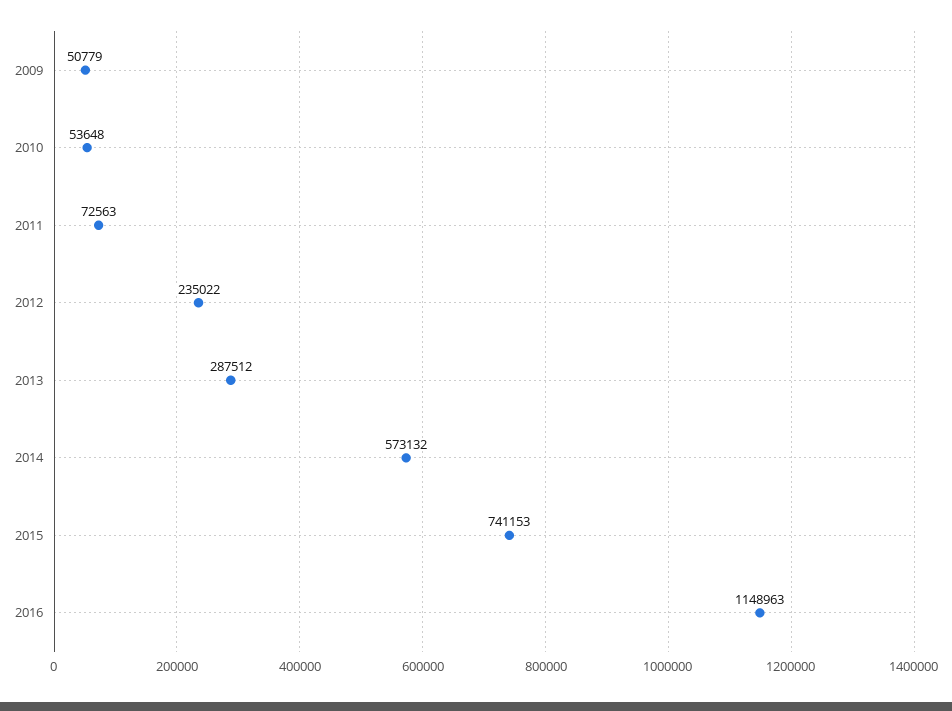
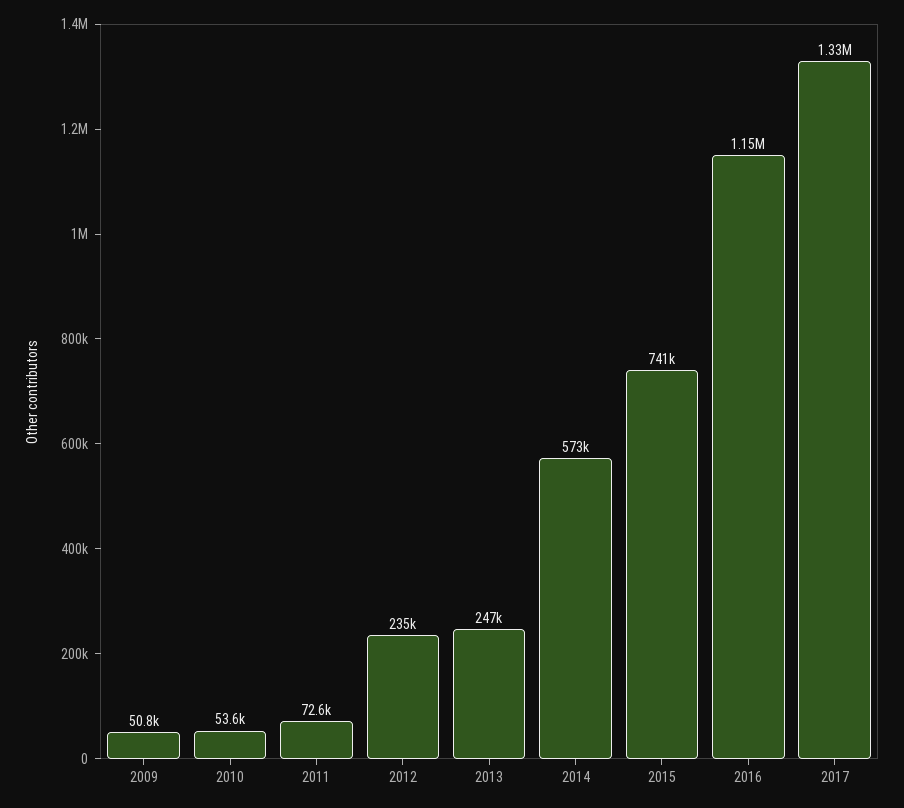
2013: 287512 -> 247000
2017: none -> 1330000

